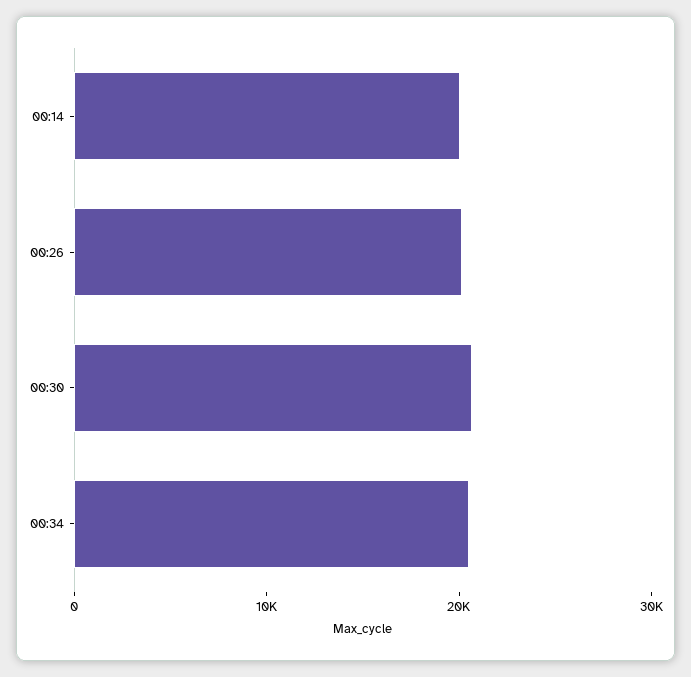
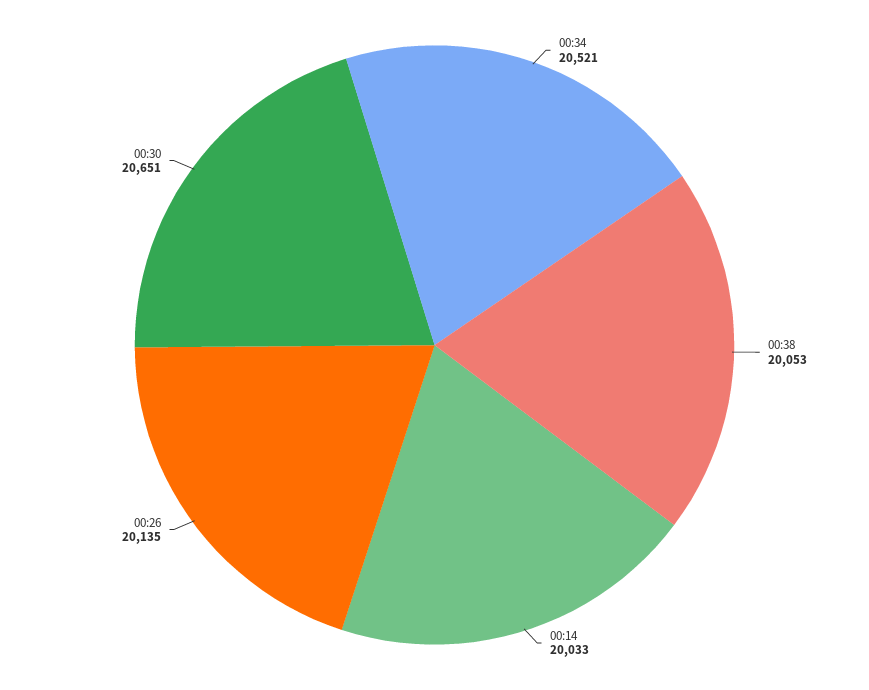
00:38: none -> 20053

